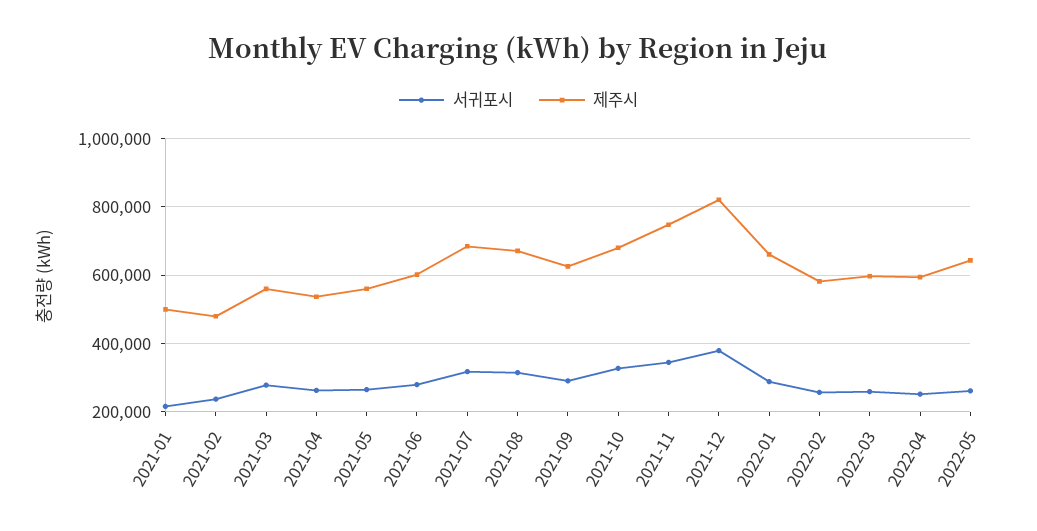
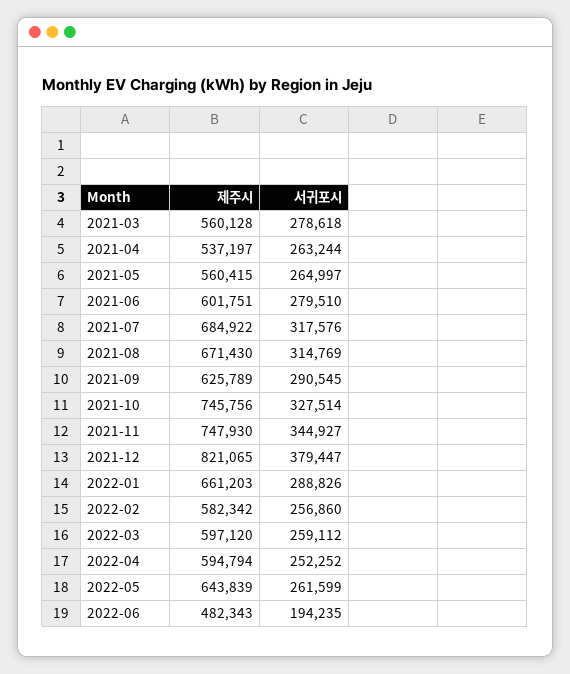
서귀포시, 2021-01: 220000 -> none
제주시, 2021-01: 500000 -> none
서귀포시, 2021-02: 240000 -> none
제주시, 2021-02: 480000 -> none
제주시, 2021-10: 680000 -> 745756
제주시, 2022-06: none -> 482343
서귀포시, 2022-06: none -> 194235

